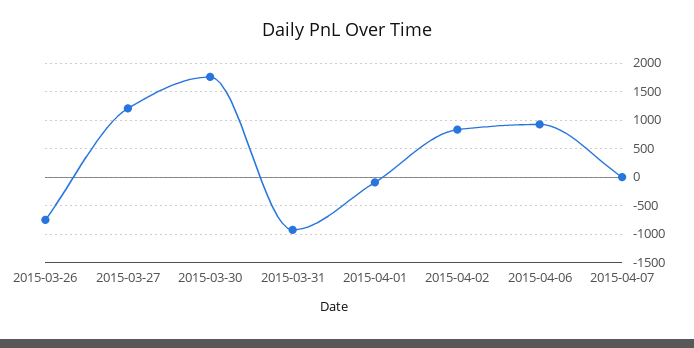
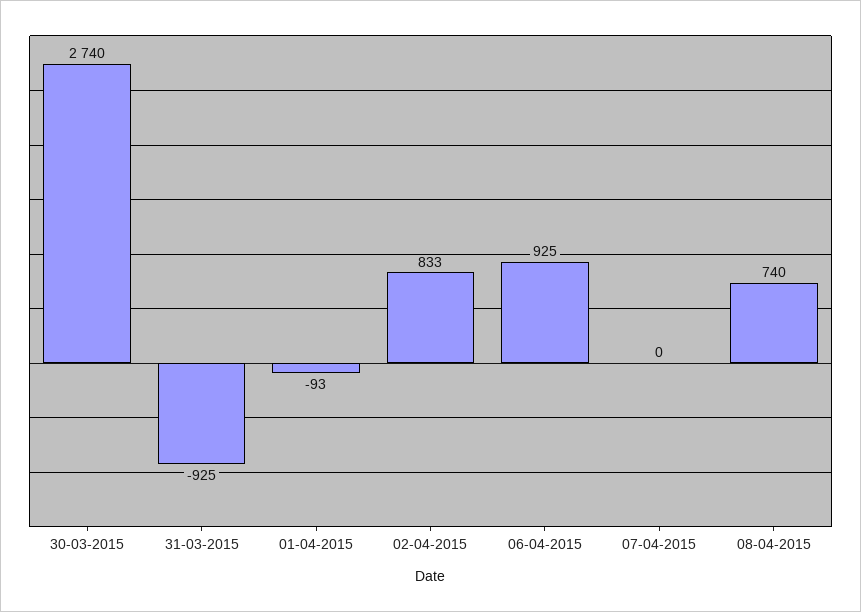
2015-03-26: -750 -> none
2015-03-27: 1250 -> none
2015-03-30: 1750 -> 2740
08-04-2015: none -> 740

